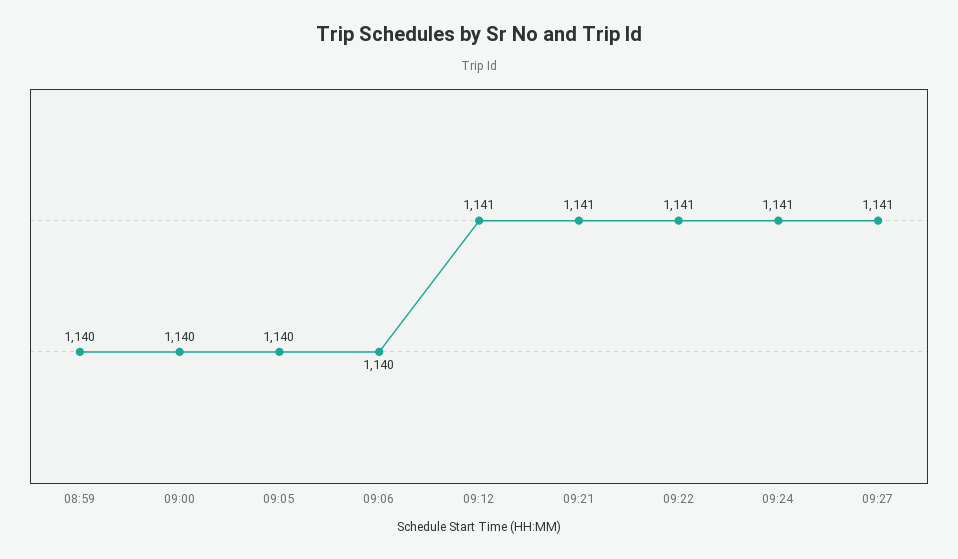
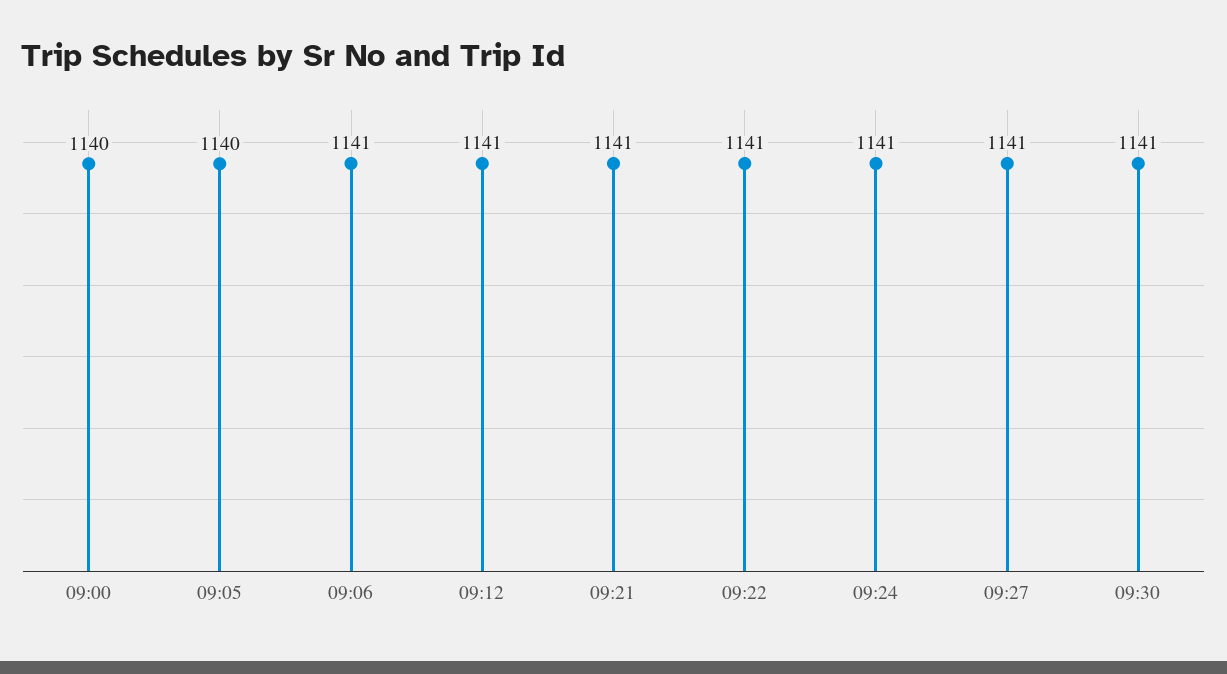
08:59: 1140 -> none
09:06: 1140 -> 1141
09:30: none -> 1141

